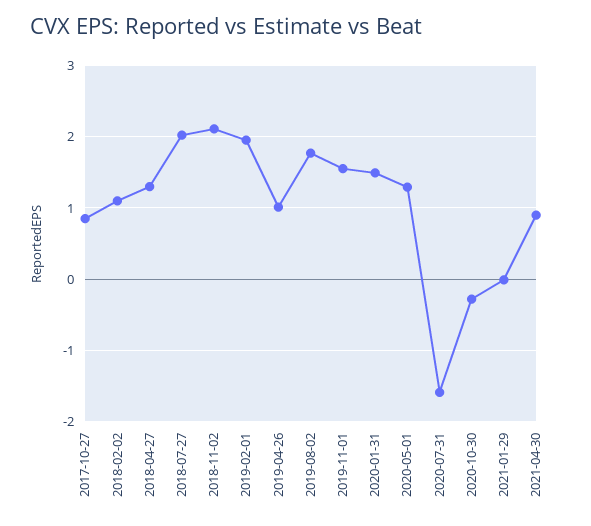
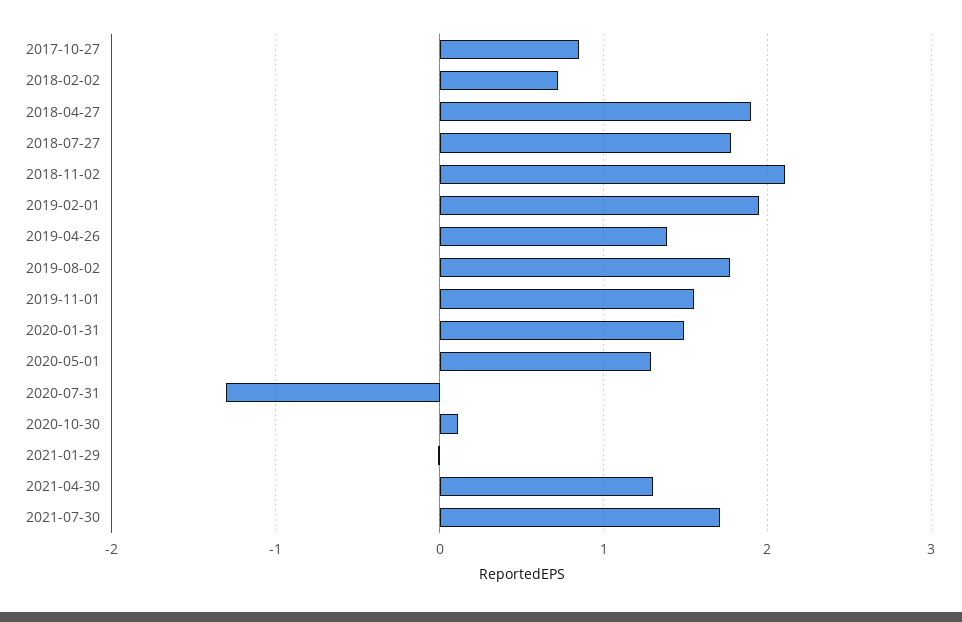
2018-02-02: 1.1 -> 0.7
2018-04-27: 1.3 -> 1.9
2018-07-27: 2 -> 1.8
2019-04-26: 1 -> 1.4
2020-07-31: -1.6 -> -1.3
2020-10-30: -0.3 -> 0.1
2021-04-30: 0.9 -> 1.3
2021-07-30: none -> 1.7

